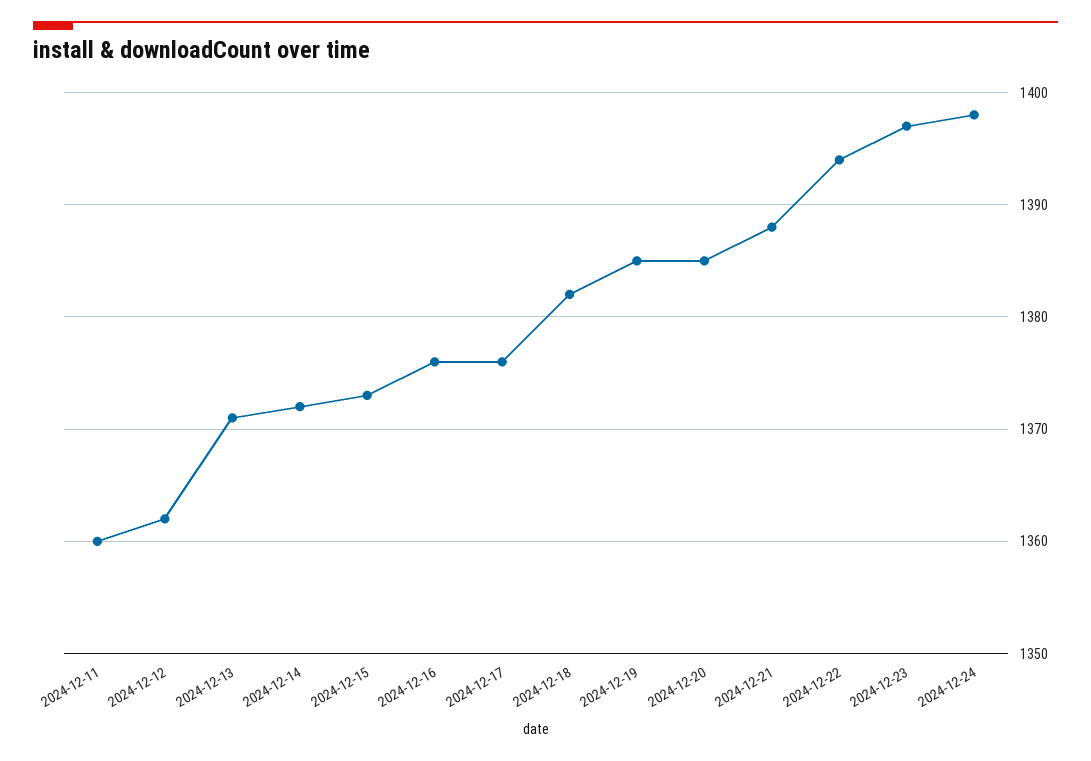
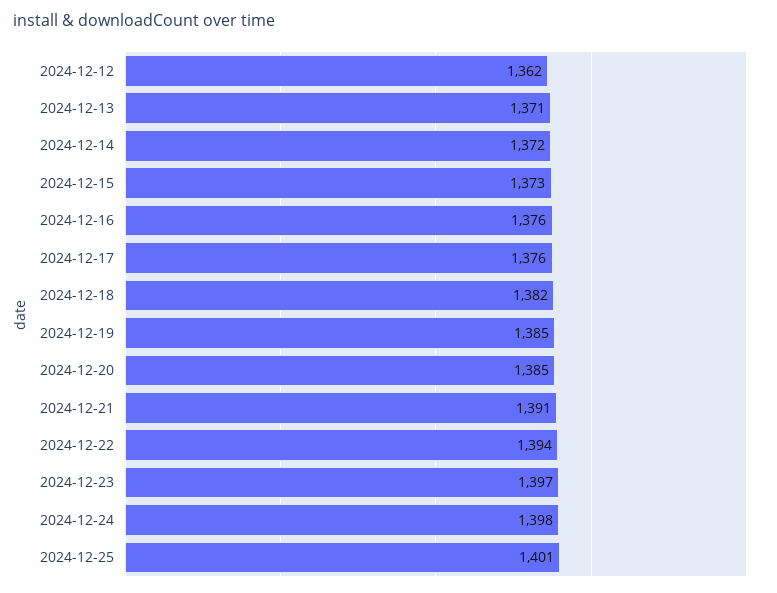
2024-12-11: 1360 -> none
2024-12-21: 1388 -> 1391
2024-12-25: none -> 1401

